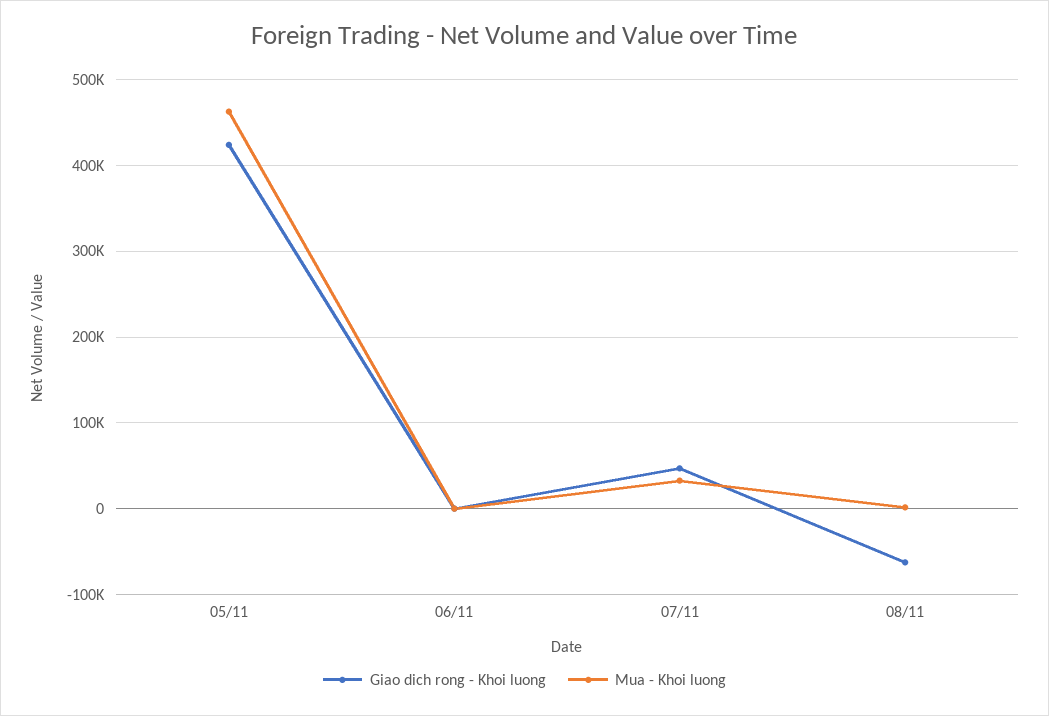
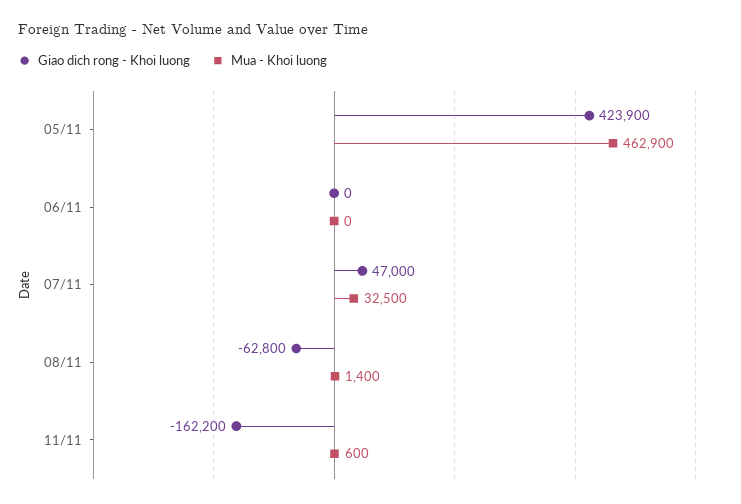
Giao dich rong - Khoi luong, 11/11: none -> -162200
Mua - Khoi luong, 11/11: none -> 600

